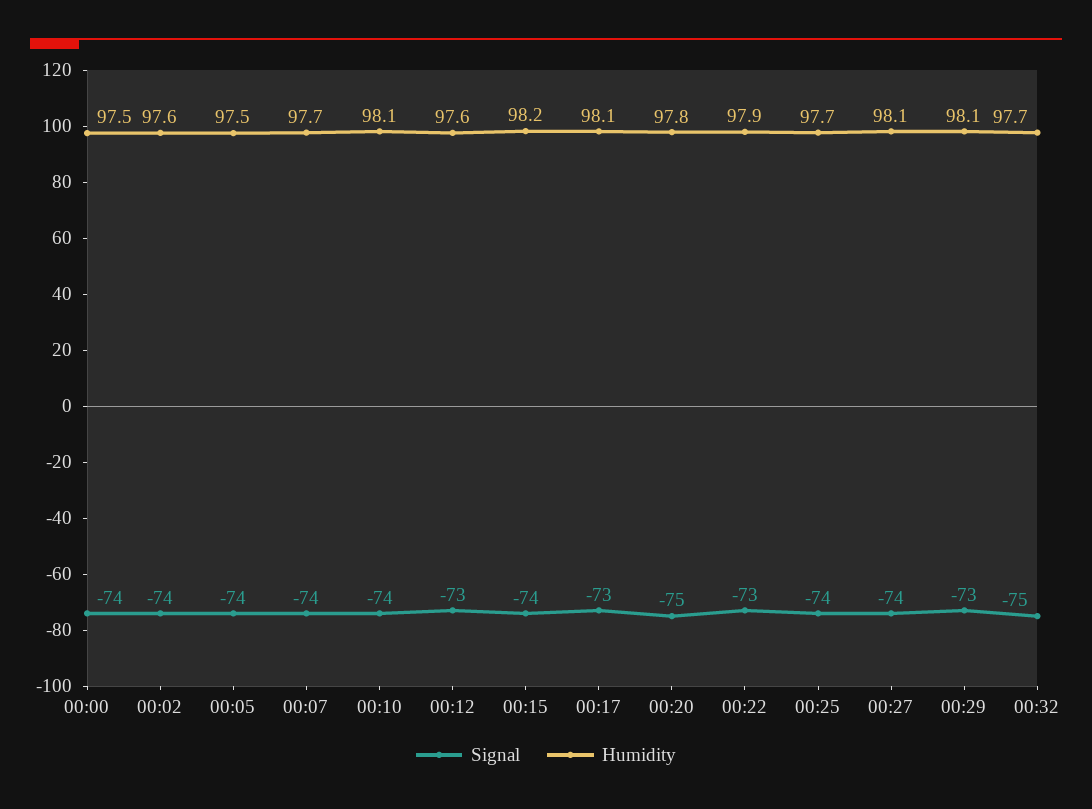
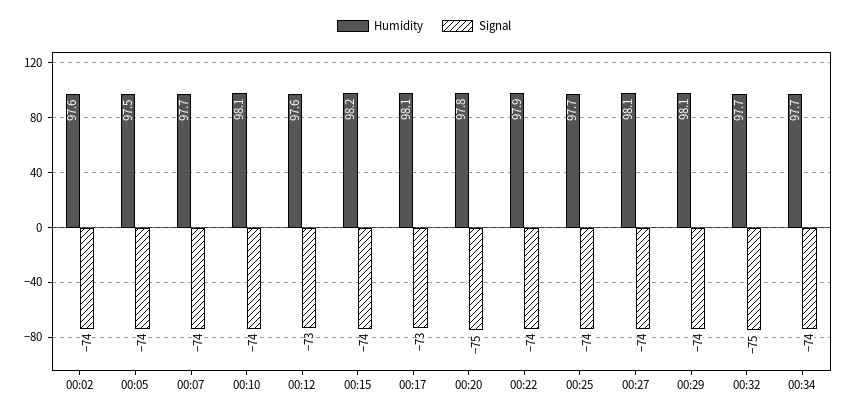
Signal, 00:00: -74 -> none
Humidity, 00:00: 97.5 -> none
Signal, 00:22: -73 -> -74
Signal, 00:29: -73 -> -74
Humidity, 00:34: none -> 97.7
Signal, 00:34: none -> -74

